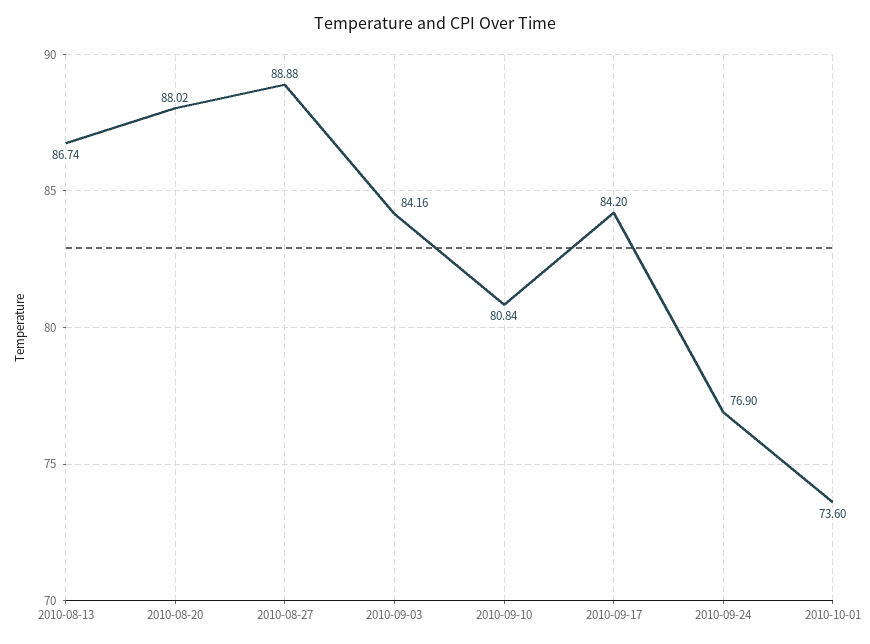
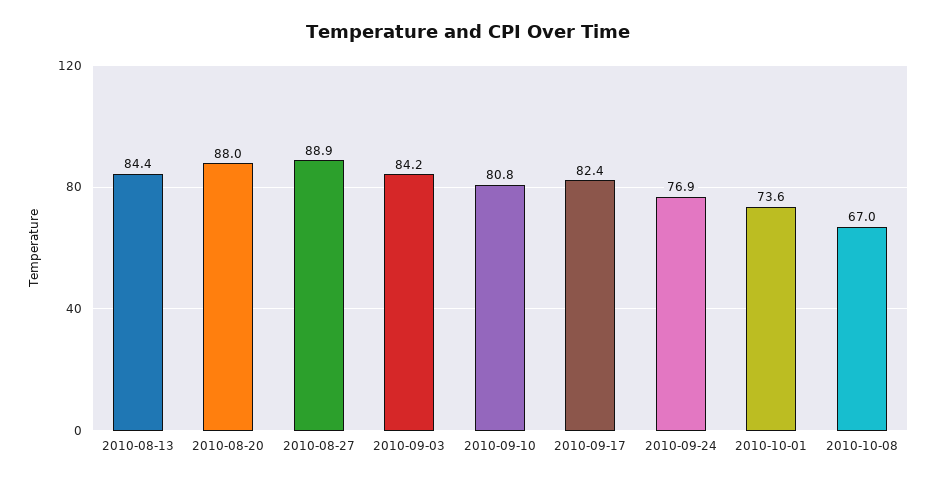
2010-08-13: 86.74 -> 84.4
2010-09-17: 84.2 -> 82.4
2010-10-08: none -> 67

